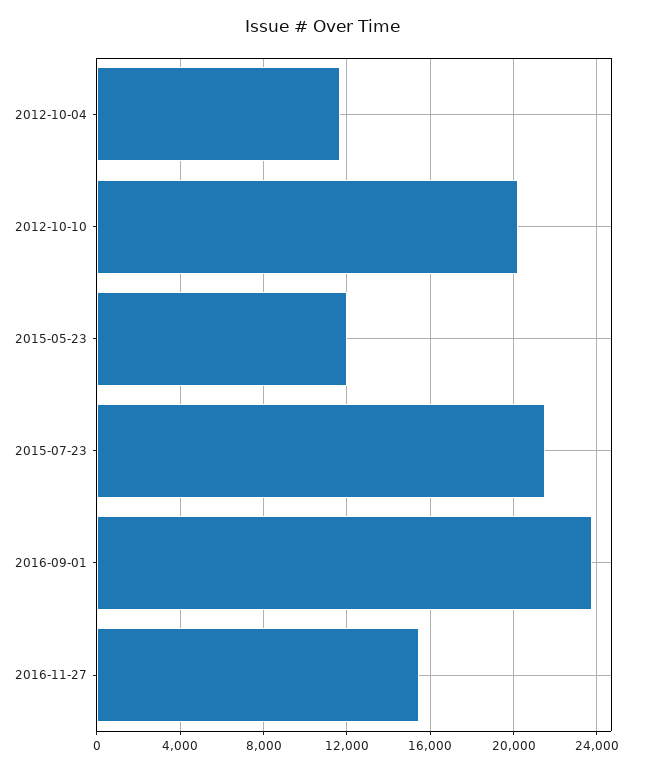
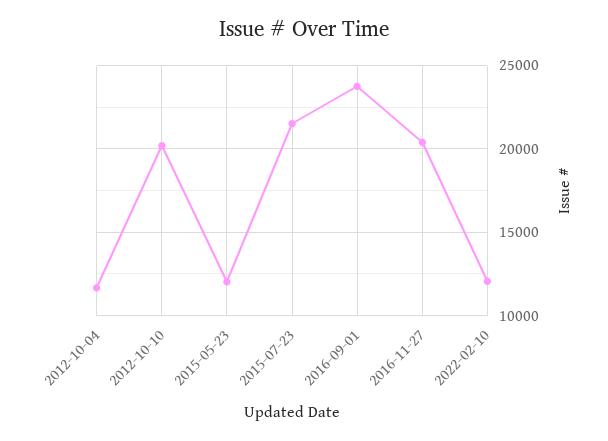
2016-11-27: 15500 -> 20500
2022-02-10: none -> 12000

